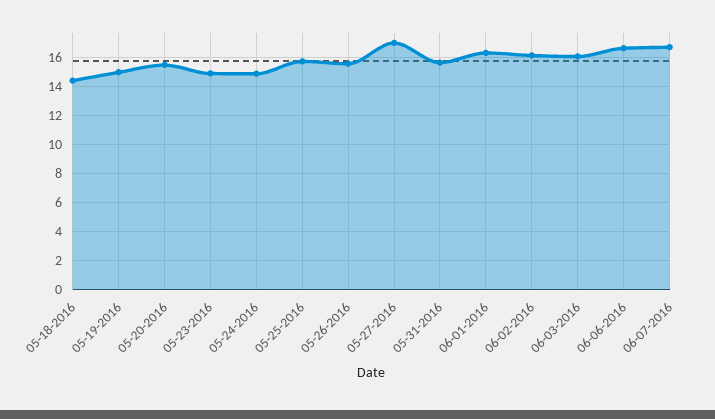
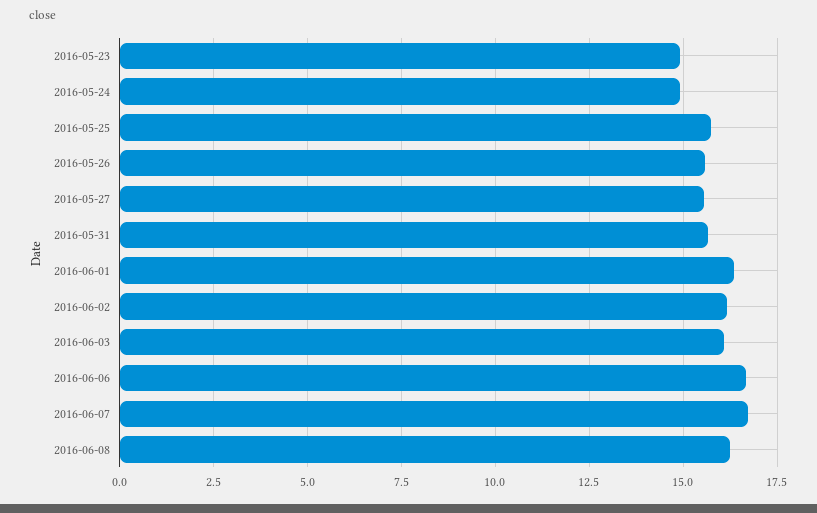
05-18-2016: 14.5 -> none
05-19-2016: 15 -> none
05-20-2016: 15.5 -> none
05-27-2016: 17 -> 15.5
2016-06-08: none -> 16.25

